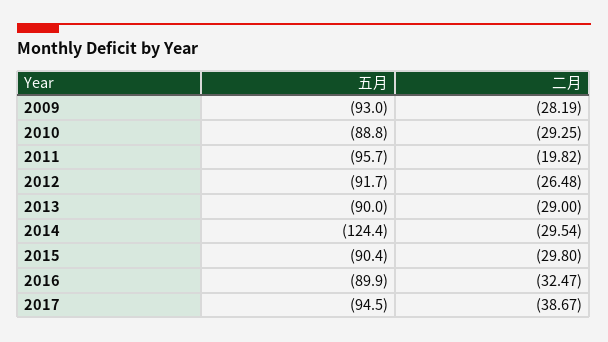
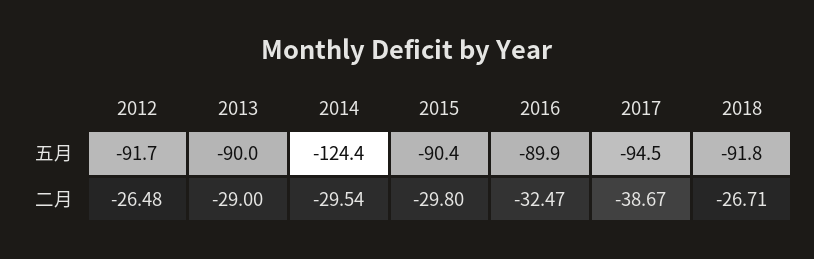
五月, 2009: -93 -> none
二月, 2009: -28.19 -> none
五月, 2010: -88.8 -> none
二月, 2010: -29.25 -> none
五月, 2011: -95.7 -> none
二月, 2011: -19.82 -> none
五月, 2018: none -> -91.8
二月, 2018: none -> -26.71

